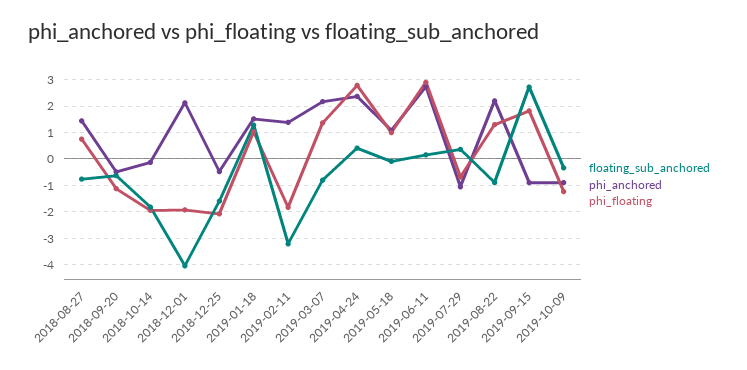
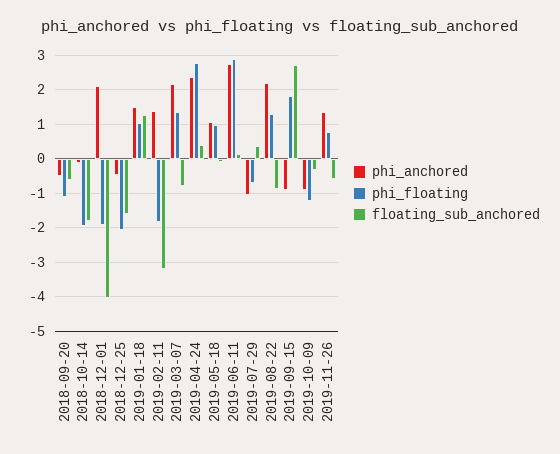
floating_sub_anchored, 2018-08-27: -0.75 -> none
phi_anchored, 2018-08-27: 1.5 -> none
phi_floating, 2018-08-27: 0.75 -> none
phi_anchored, 2019-11-26: none -> 1.4
phi_floating, 2019-11-26: none -> 0.8
floating_sub_anchored, 2019-11-26: none -> -0.6

